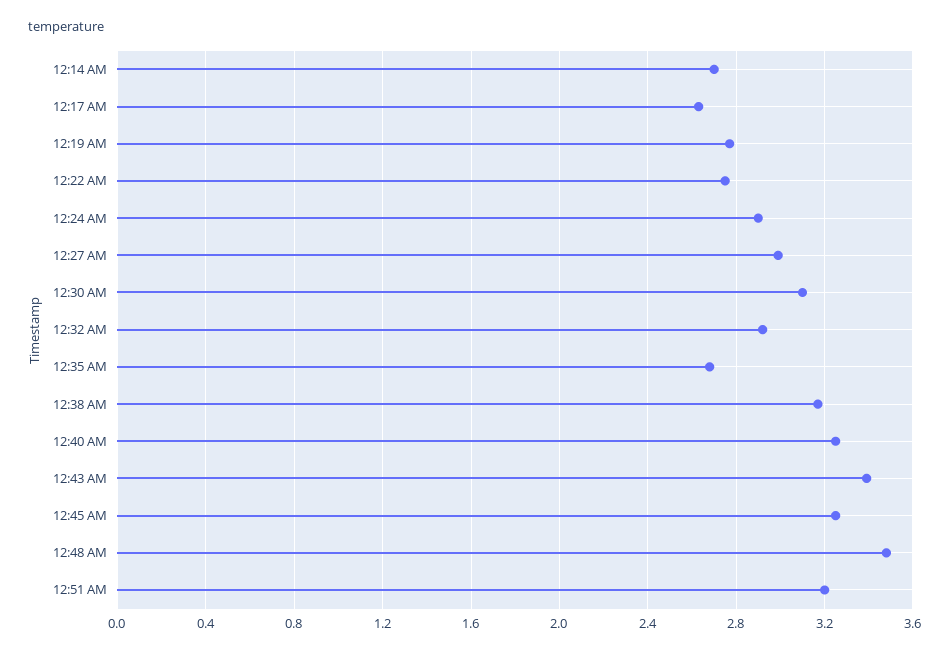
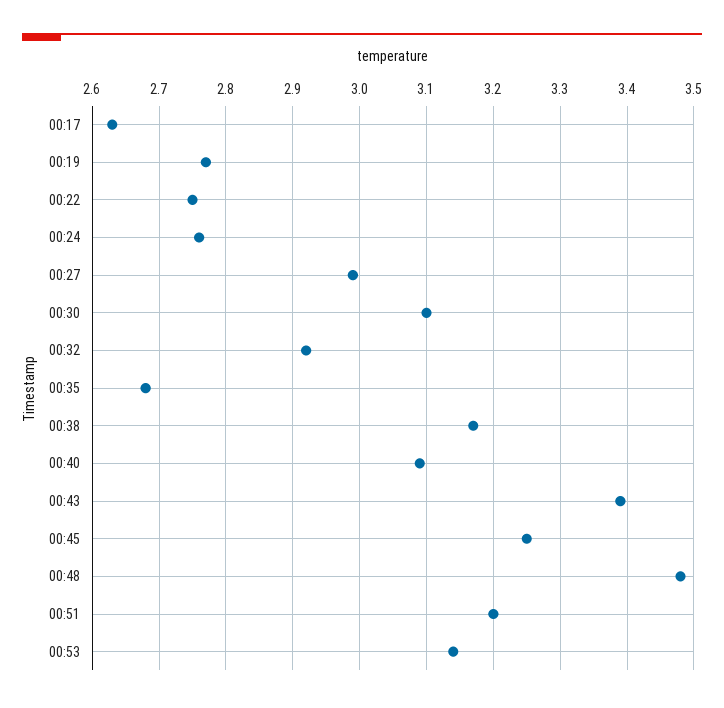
12:14 AM: 2.7 -> none
12:24 AM: 2.9 -> 2.76
12:40 AM: 3.25 -> 3.09
00:53: none -> 3.14

